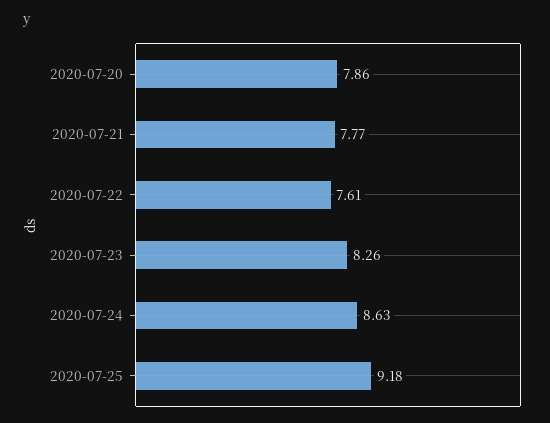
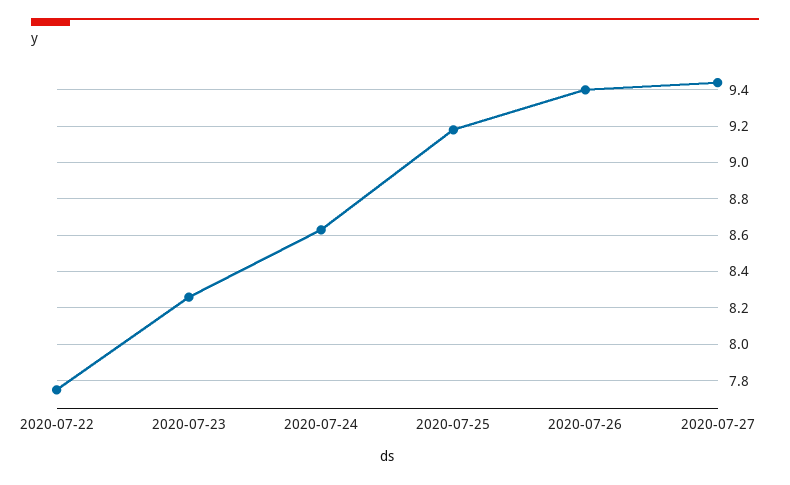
2020-07-20: 7.86 -> none
2020-07-21: 7.77 -> none
2020-07-22: 7.61 -> 7.75
2020-07-26: none -> 9.4
2020-07-27: none -> 9.45

